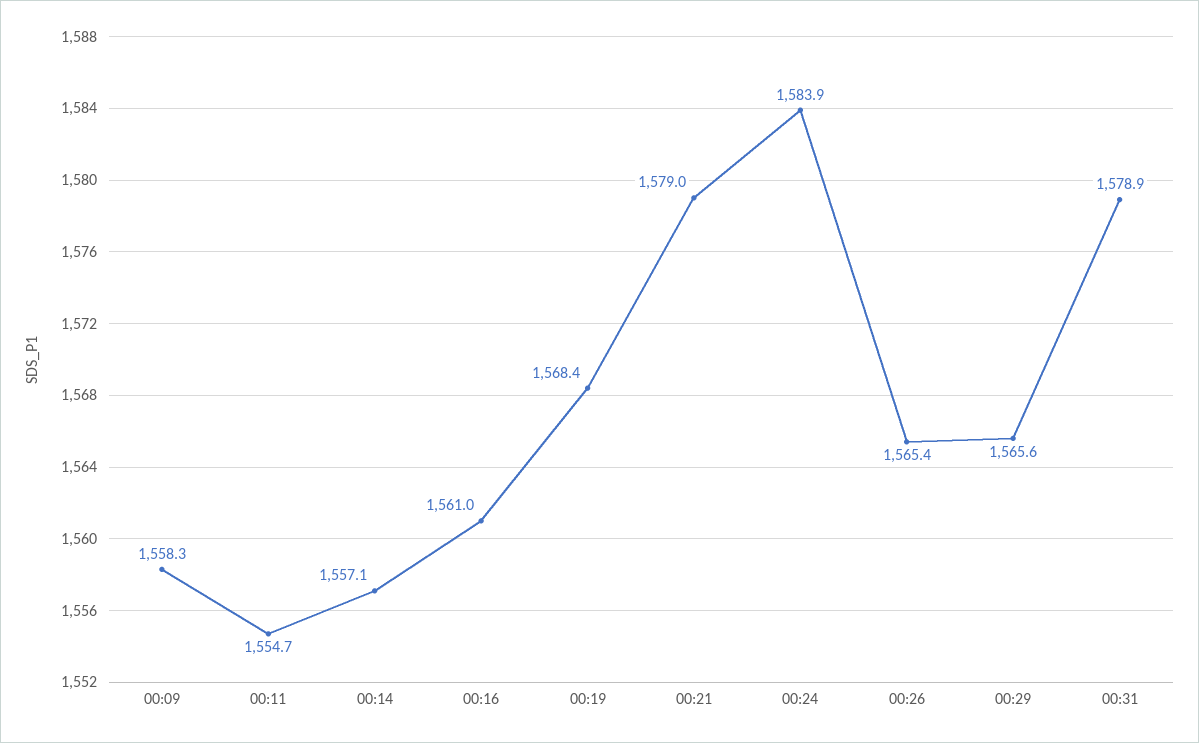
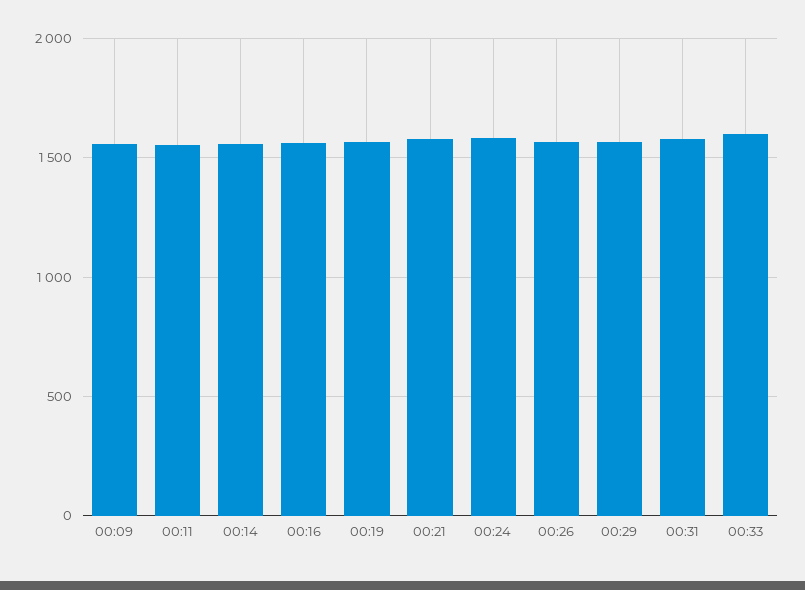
00:33: none -> 1600

